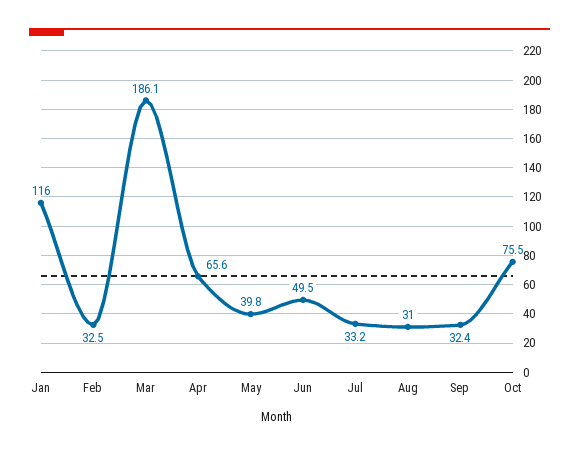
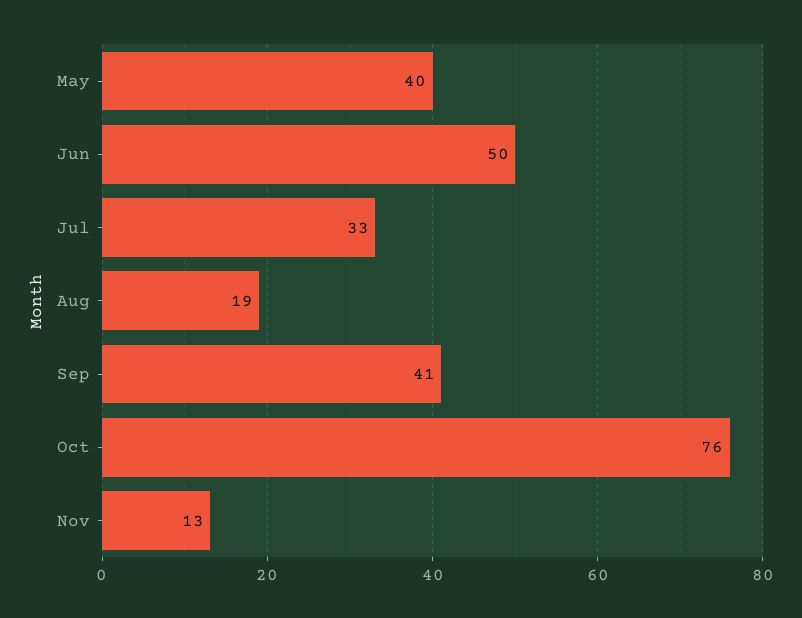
Jan: 116 -> none
Feb: 32.5 -> none
Mar: 186.1 -> none
Apr: 65.6 -> none
Aug: 31 -> 19
Sep: 32.4 -> 41
Nov: none -> 13

